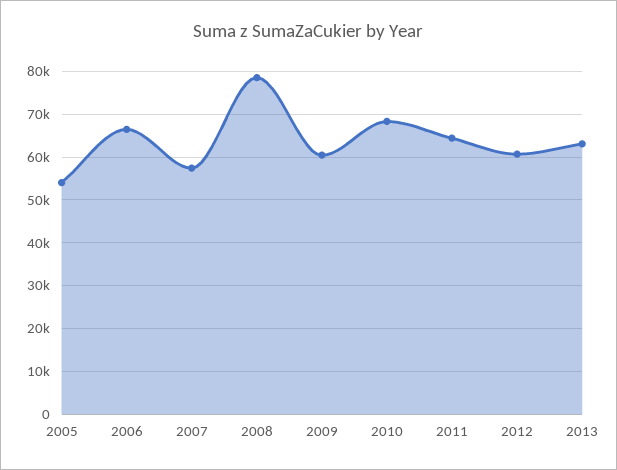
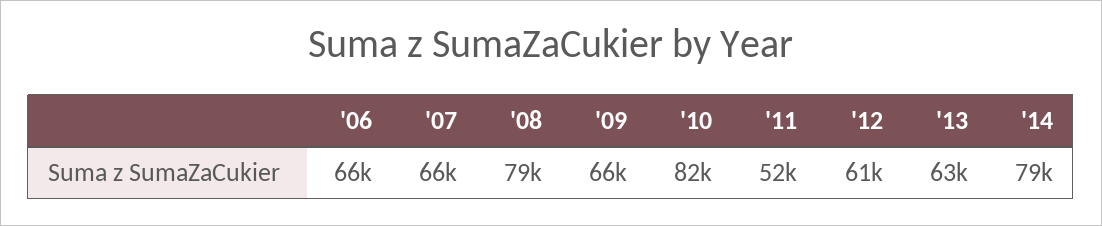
2005: 54000 -> none
2007: 58000 -> 66000
2009: 60000 -> 66000
2010: 68000 -> 82000
2011: 64000 -> 52000
'14: none -> 79000

